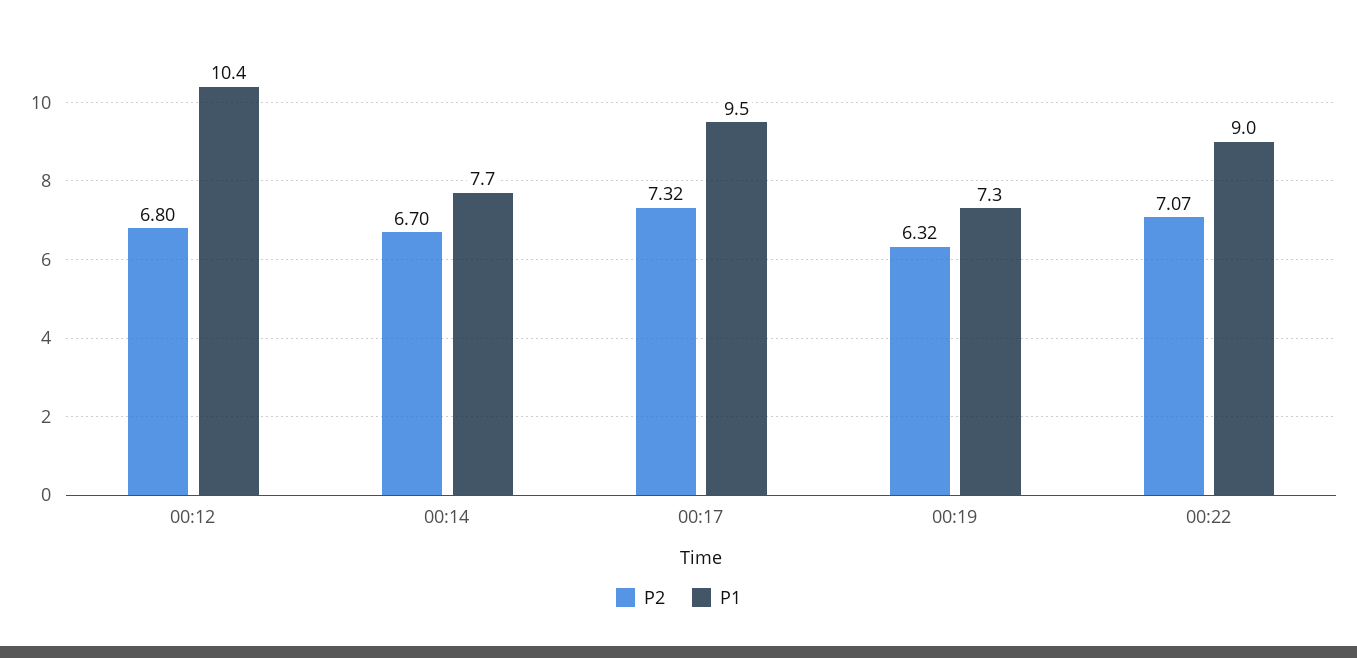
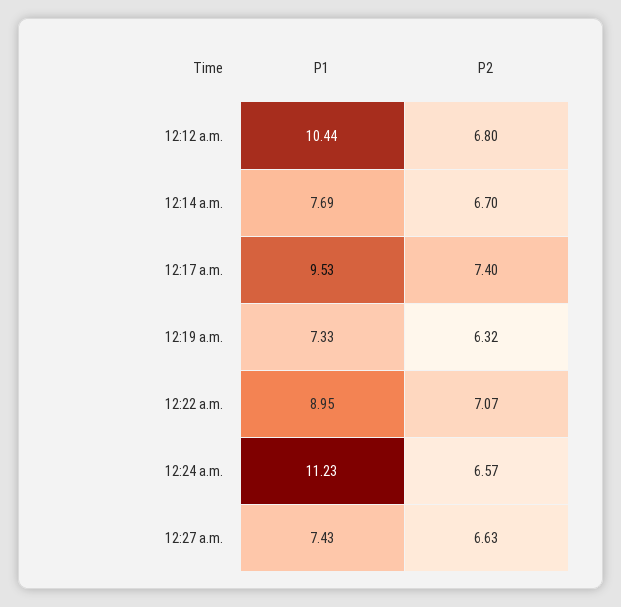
P2, 00:17: 7.32 -> 7.4
P1, 12:24 a.m.: none -> 11.23
P2, 12:24 a.m.: none -> 6.57
P1, 12:27 a.m.: none -> 7.43
P2, 12:27 a.m.: none -> 6.63

